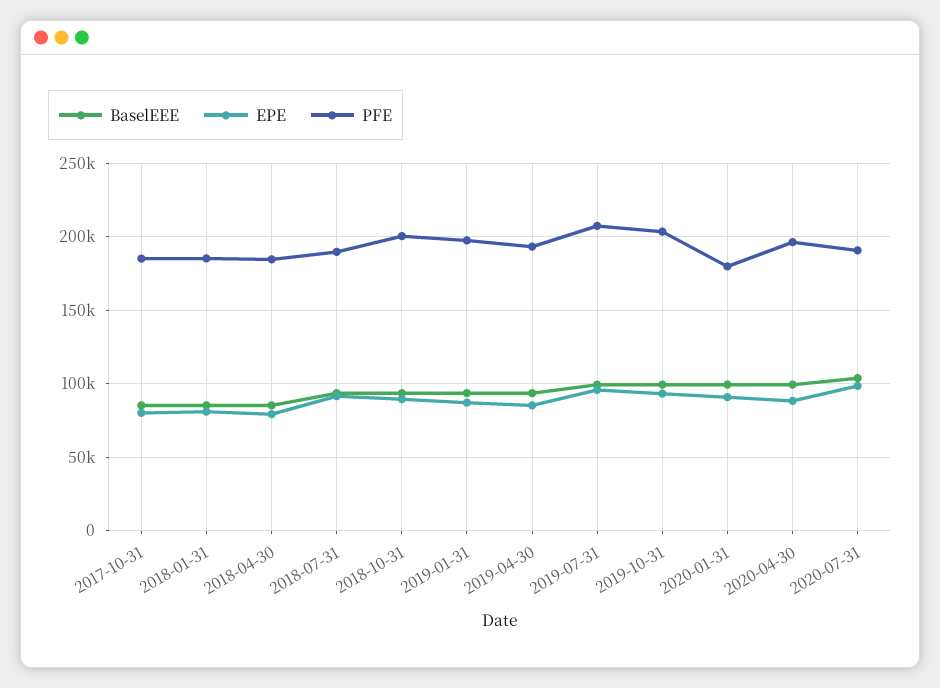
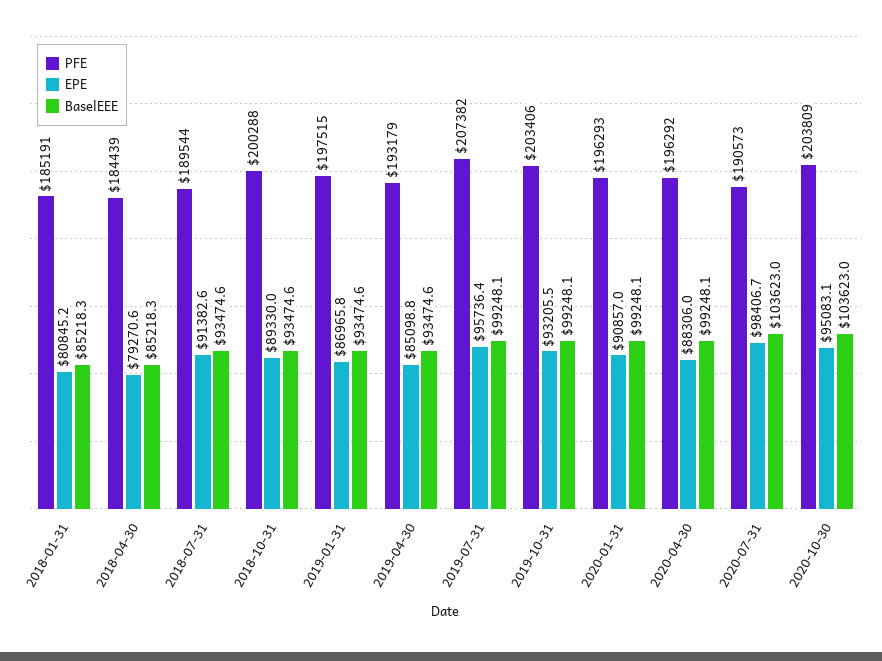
BaselEEE, 2017-10-31: 85000 -> none
EPE, 2017-10-31: 80000 -> none
PFE, 2017-10-31: 185000 -> none
PFE, 2020-01-31: 180000 -> 196293
PFE, 2020-10-30: none -> 203809
EPE, 2020-10-30: none -> 95083.1
BaselEEE, 2020-10-30: none -> 103623

